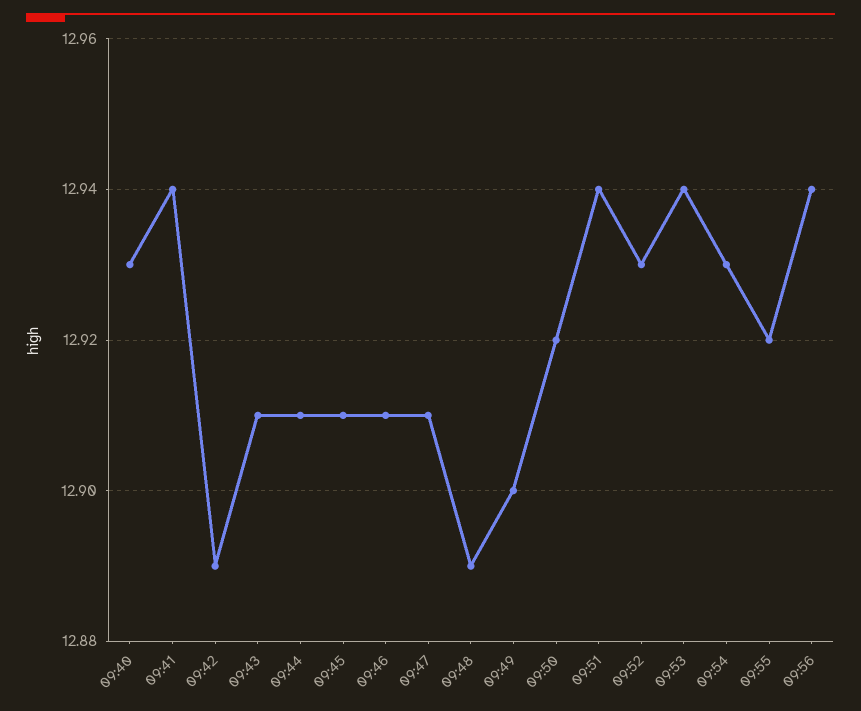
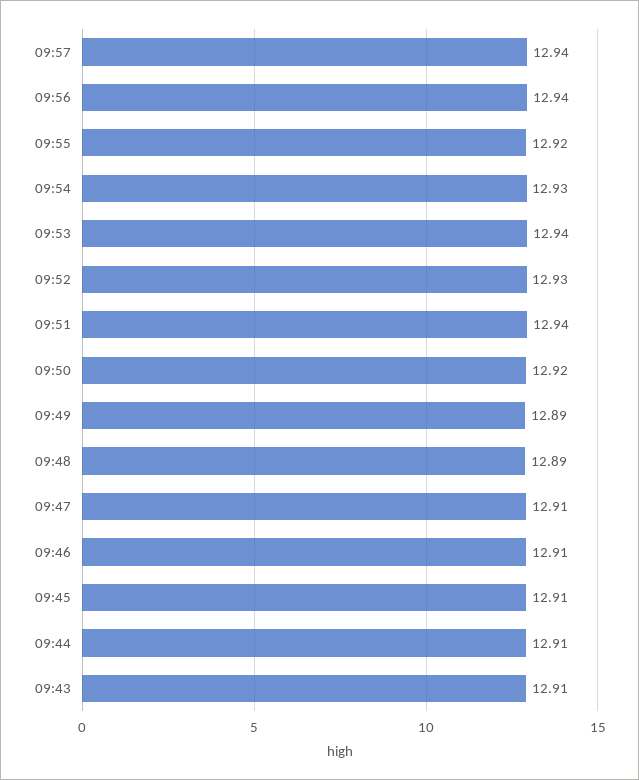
09:40: 12.93 -> none
09:41: 12.94 -> none
09:42: 12.89 -> none
09:49: 12.9 -> 12.89
09:57: none -> 12.94

